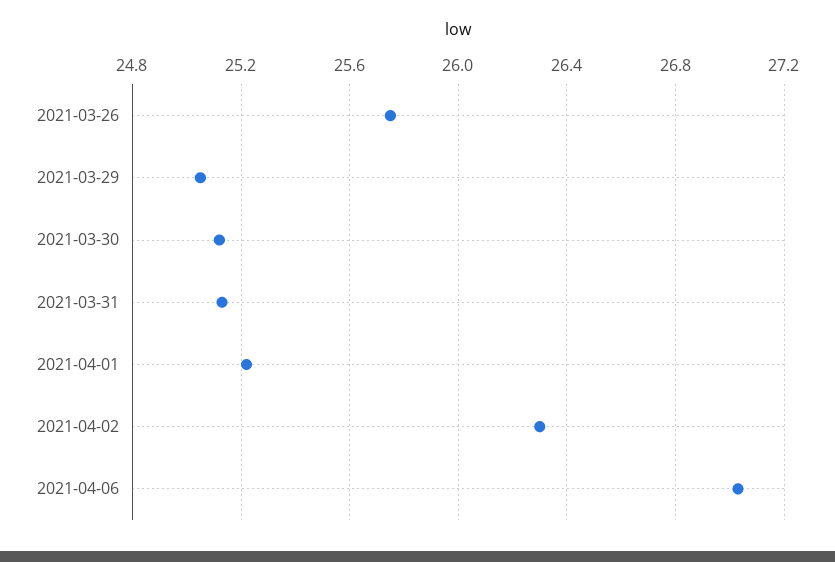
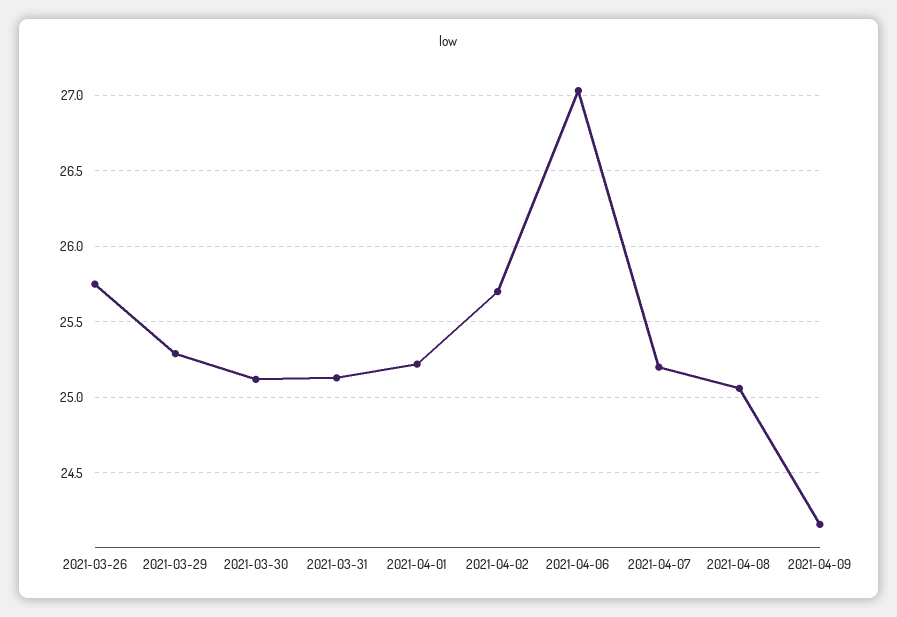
2021-03-29: 25.05 -> 25.3
2021-04-02: 26.3 -> 25.7
2021-04-07: none -> 25.2
2021-04-08: none -> 25.05
2021-04-09: none -> 24.15

